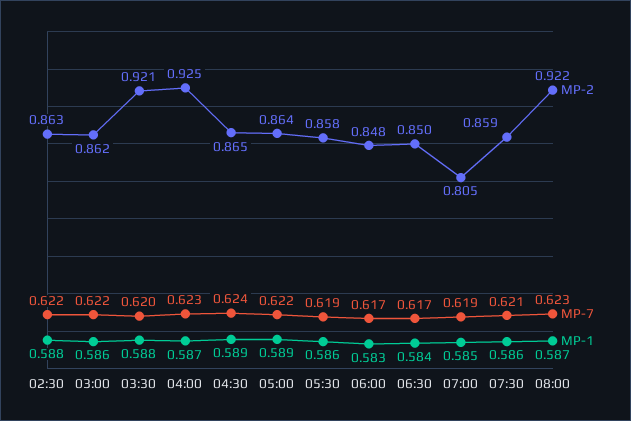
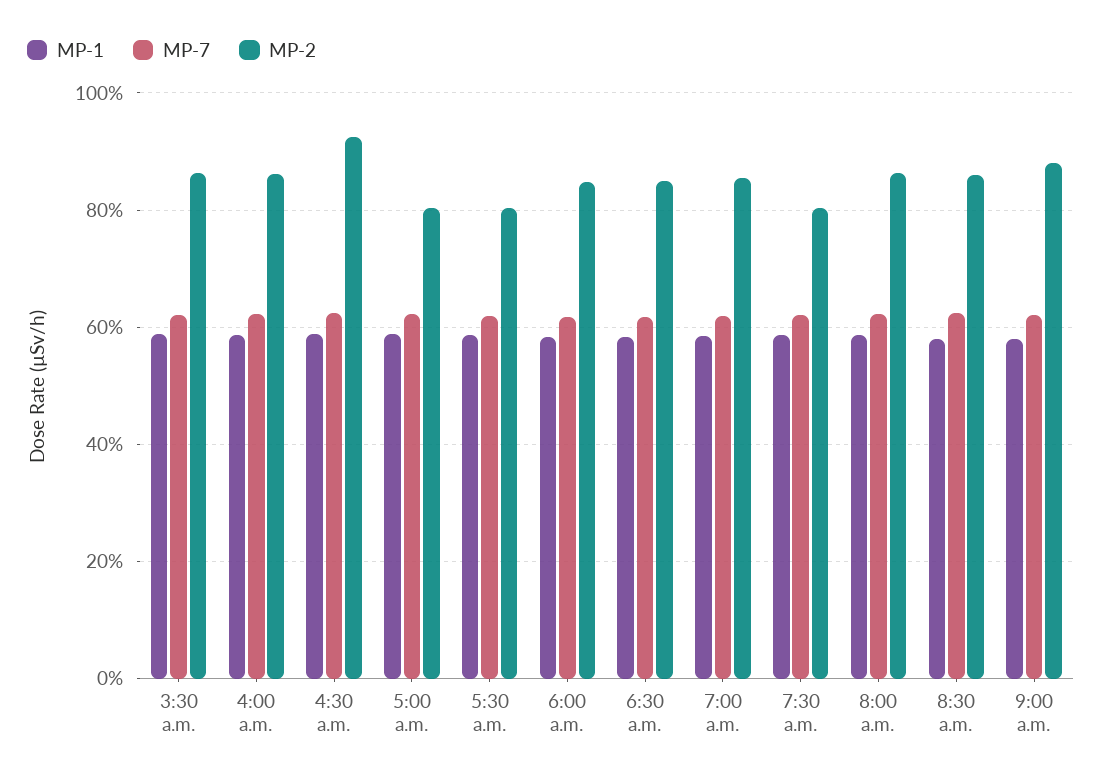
MP-2, 02:30: 0.863 -> none
MP-7, 02:30: 0.622 -> none
MP-1, 02:30: 0.588 -> none
MP-2, 03:00: 0.862 -> none
MP-7, 03:00: 0.622 -> none
MP-1, 03:00: 0.586 -> none
MP-2, 03:30: 0.921 -> 0.86
MP-2, 04:00: 0.925 -> 0.86
MP-2, 04:30: 0.865 -> 0.92
MP-2, 05:00: 0.864 -> 0.8
MP-2, 05:30: 0.858 -> 0.8
MP-2, 07:00: 0.805 -> 0.86
MP-2, 07:30: 0.859 -> 0.8
MP-2, 08:00: 0.922 -> 0.86
MP-1, 8:30 a.m.: none -> 0.58
MP-7, 8:30 a.m.: none -> 0.62
MP-2, 8:30 a.m.: none -> 0.86
MP-1, 9:00 a.m.: none -> 0.58
MP-7, 9:00 a.m.: none -> 0.62
MP-2, 9:00 a.m.: none -> 0.88

